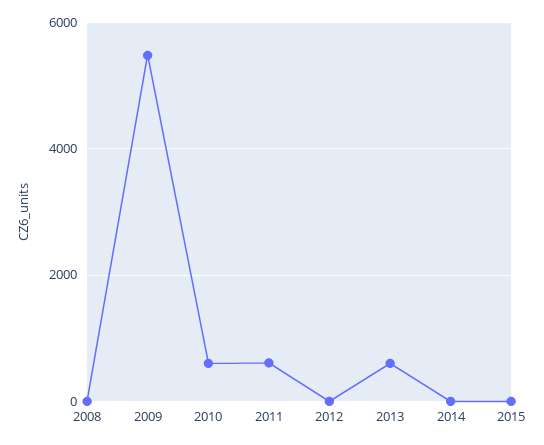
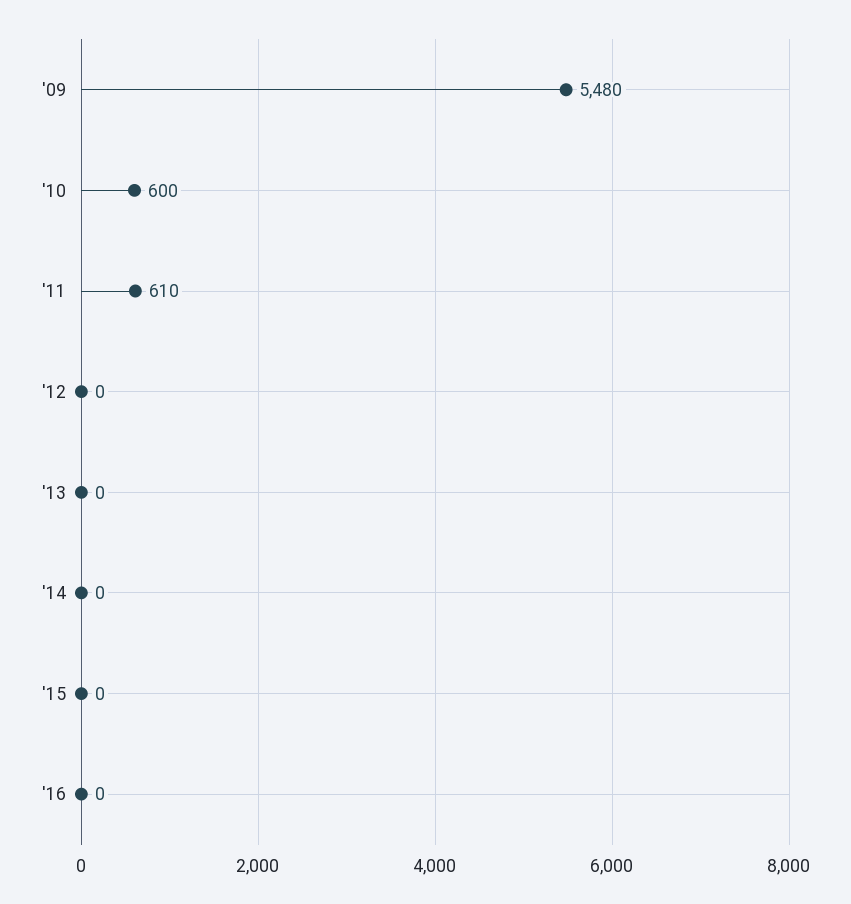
2008: 0 -> none
2013: 600 -> 0
'16: none -> 0

